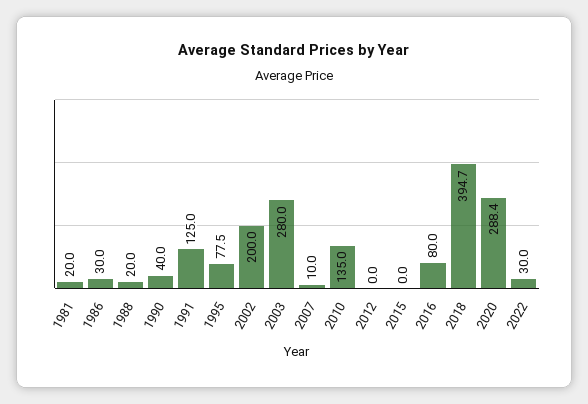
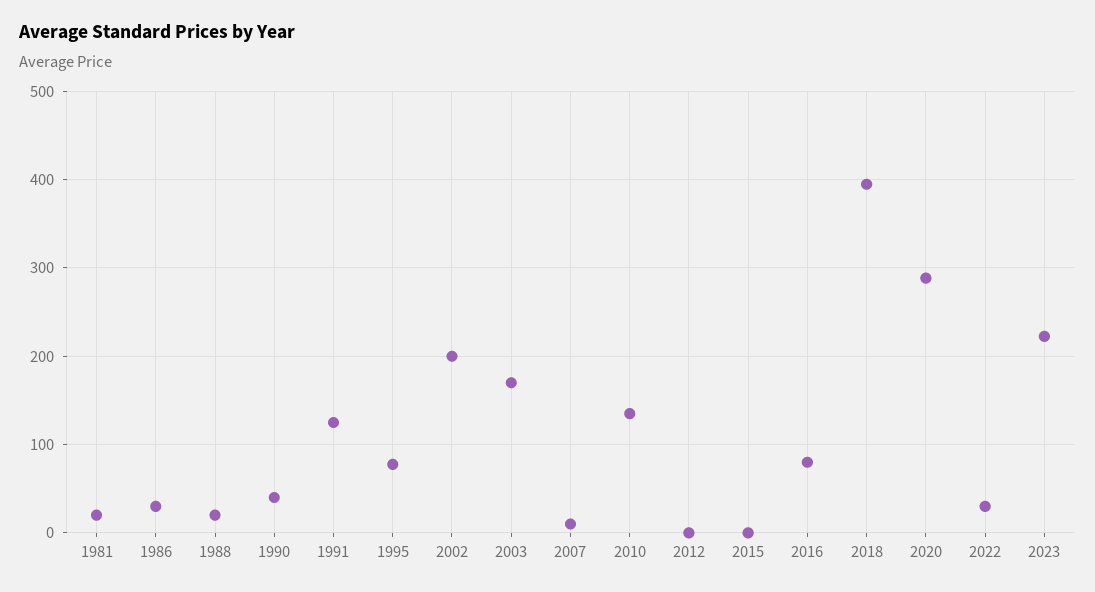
2003: 280 -> 170
2023: none -> 220

